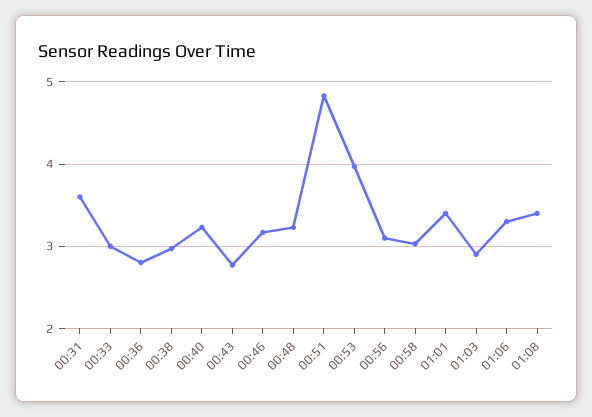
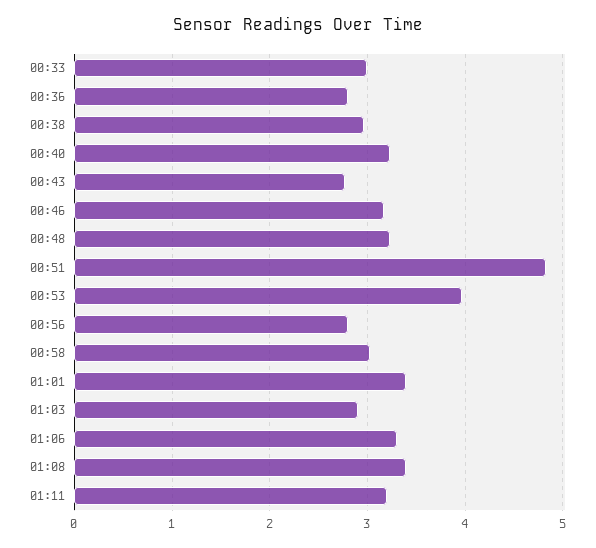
00:31: 3.6 -> none
00:56: 3.1 -> 2.8
01:11: none -> 3.2

